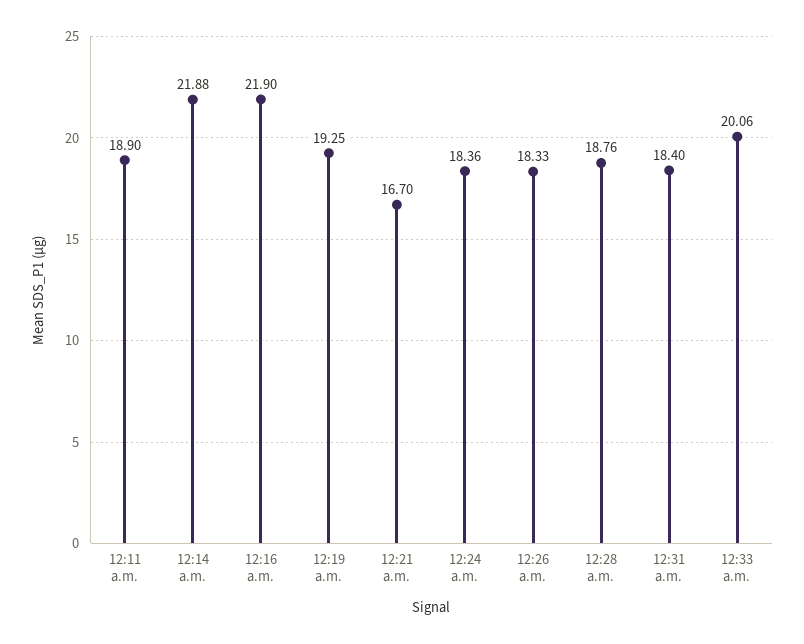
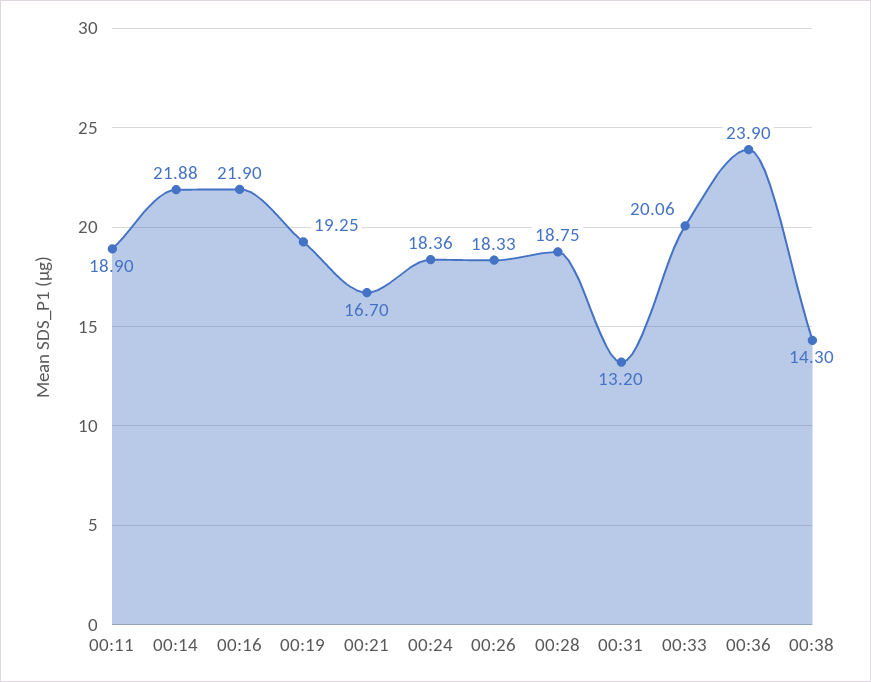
12:28 a.m.: 18.76 -> 18.75
12:31 a.m.: 18.4 -> 13.2
00:36: none -> 23.9
00:38: none -> 14.3

